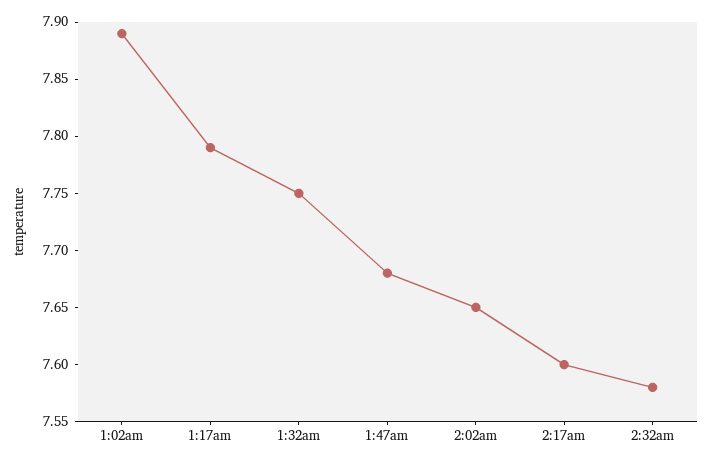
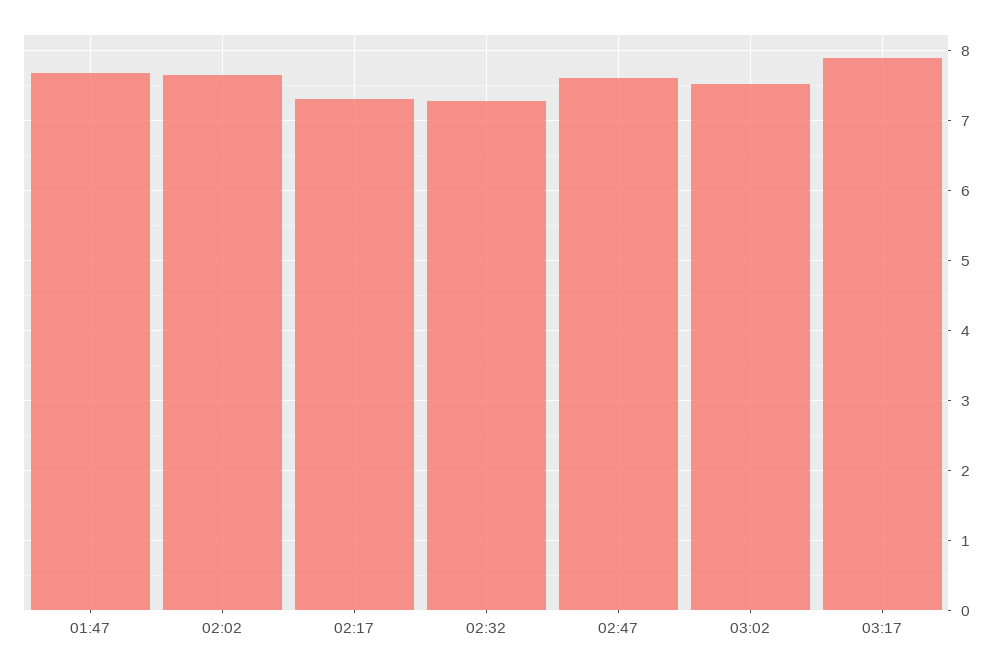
1:02am: 7.89 -> none
1:17am: 7.79 -> none
1:32am: 7.75 -> none
2:17am: 7.6 -> 7.3
2:32am: 7.58 -> 7.3
02:47: none -> 7.6
03:02: none -> 7.5
03:17: none -> 7.9

